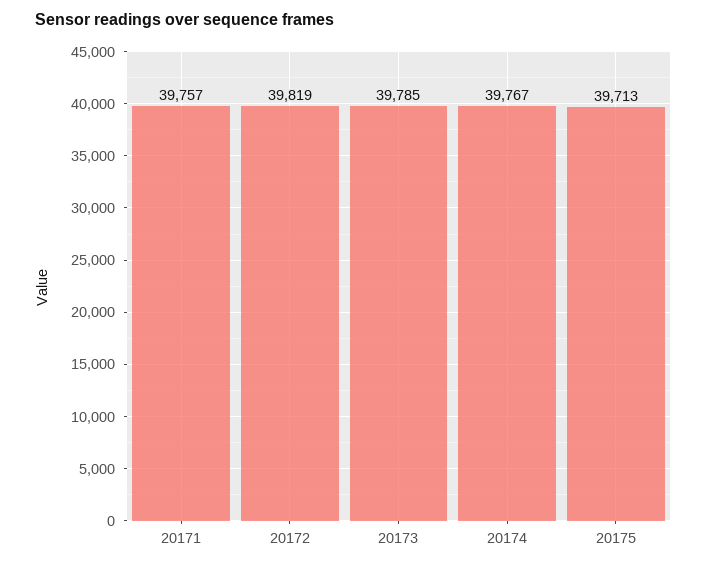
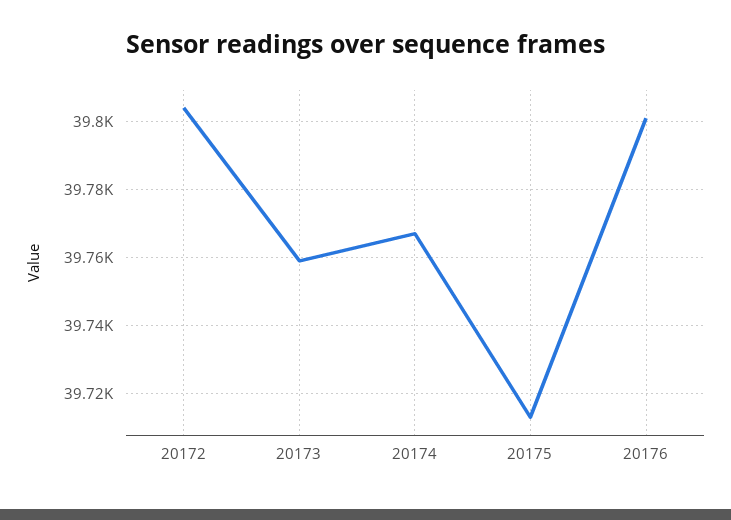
20171: 39757 -> none
20172: 39819 -> 39805
20173: 39785 -> 39760
20176: none -> 39800

